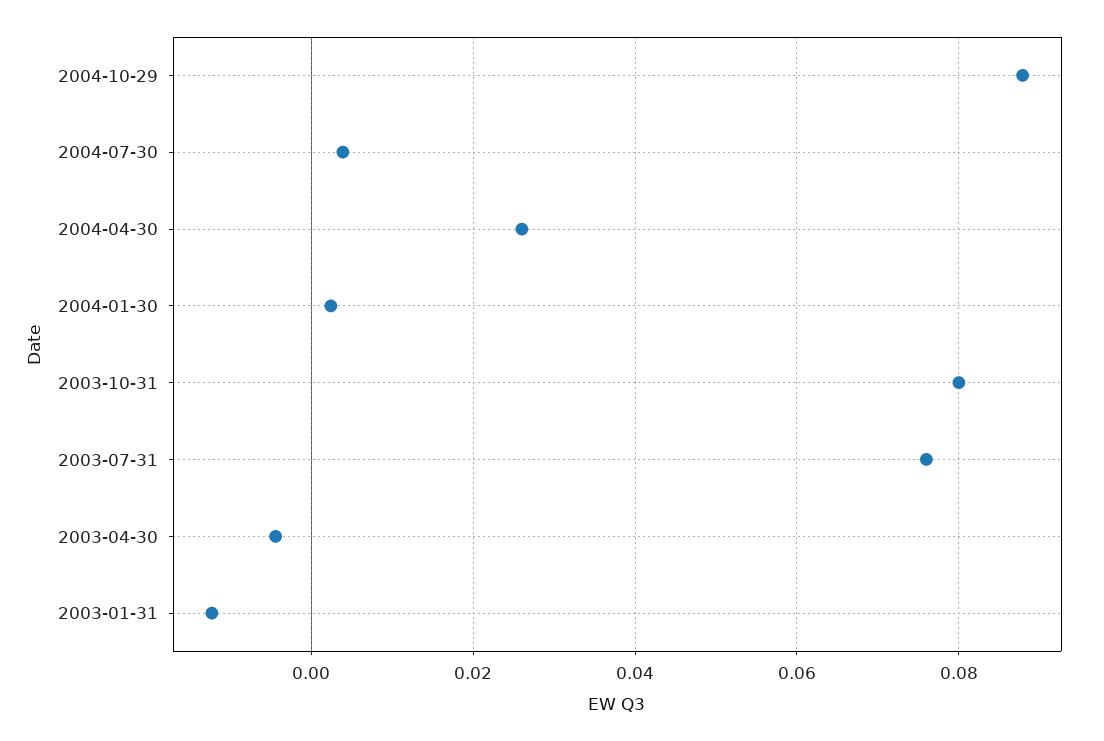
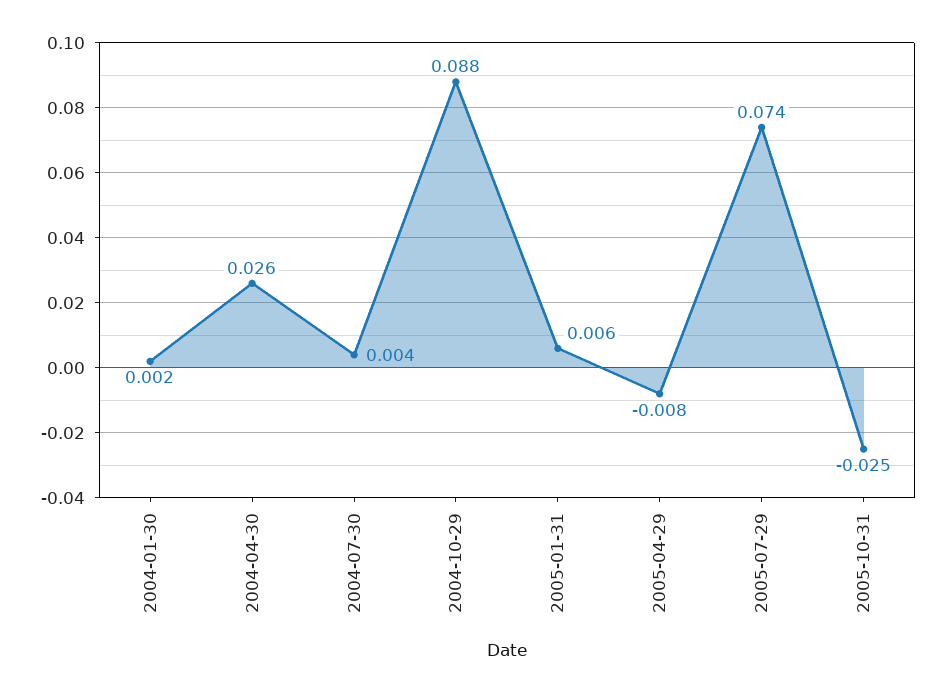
2003-10-31: 0.08 -> none
2003-07-31: 0.076 -> none
2003-04-30: -0.004 -> none
2003-01-31: -0.012 -> none
2005-01-31: none -> 0.006
2005-04-29: none -> -0.008
2005-07-29: none -> 0.074
2005-10-31: none -> -0.025

